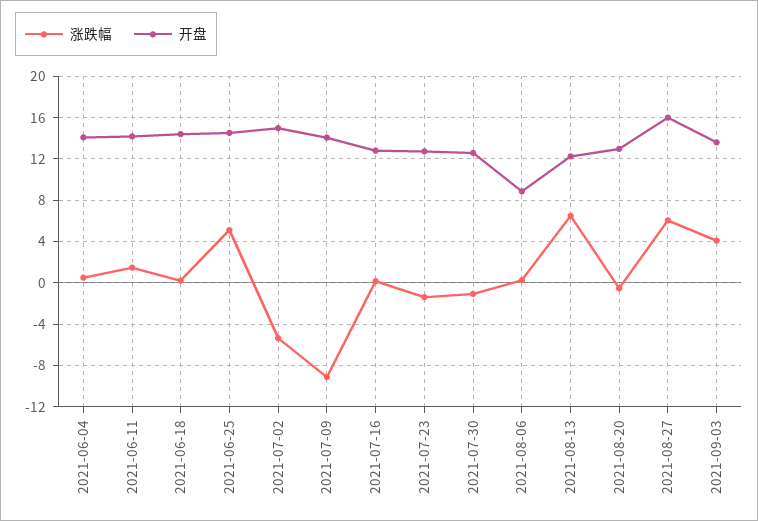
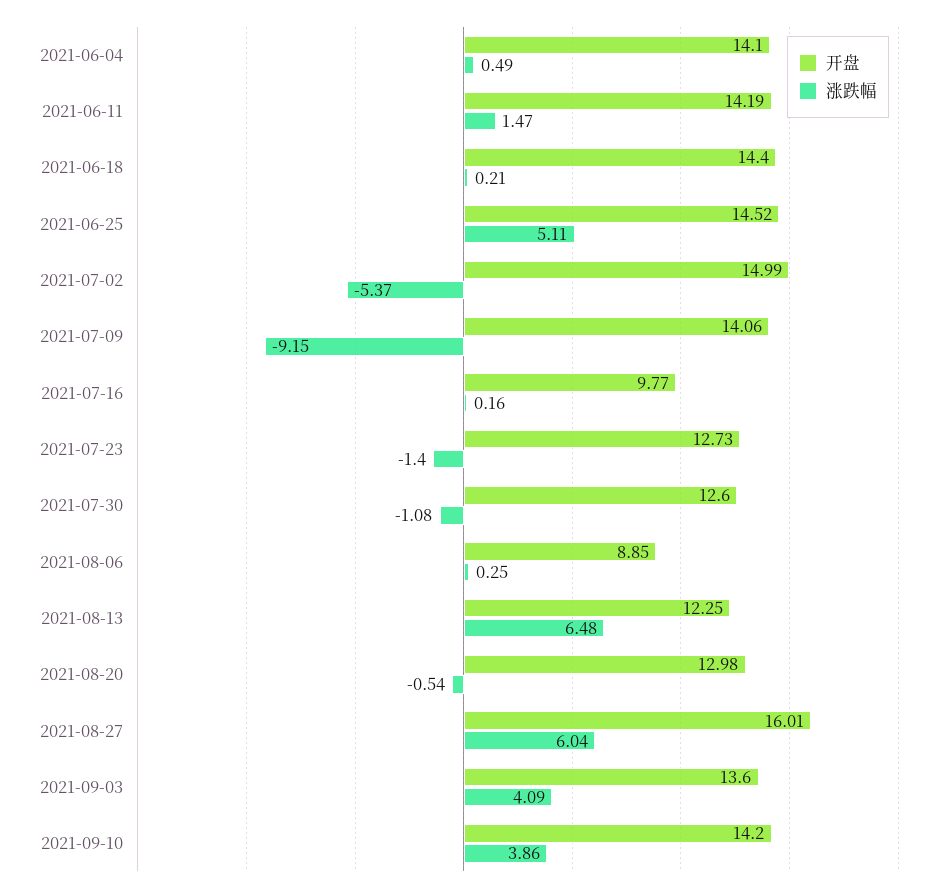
开盘, 2021-07-16: 13 -> 9.77
开盘, 2021-09-10: none -> 14.2
涨跌幅, 2021-09-10: none -> 3.86

